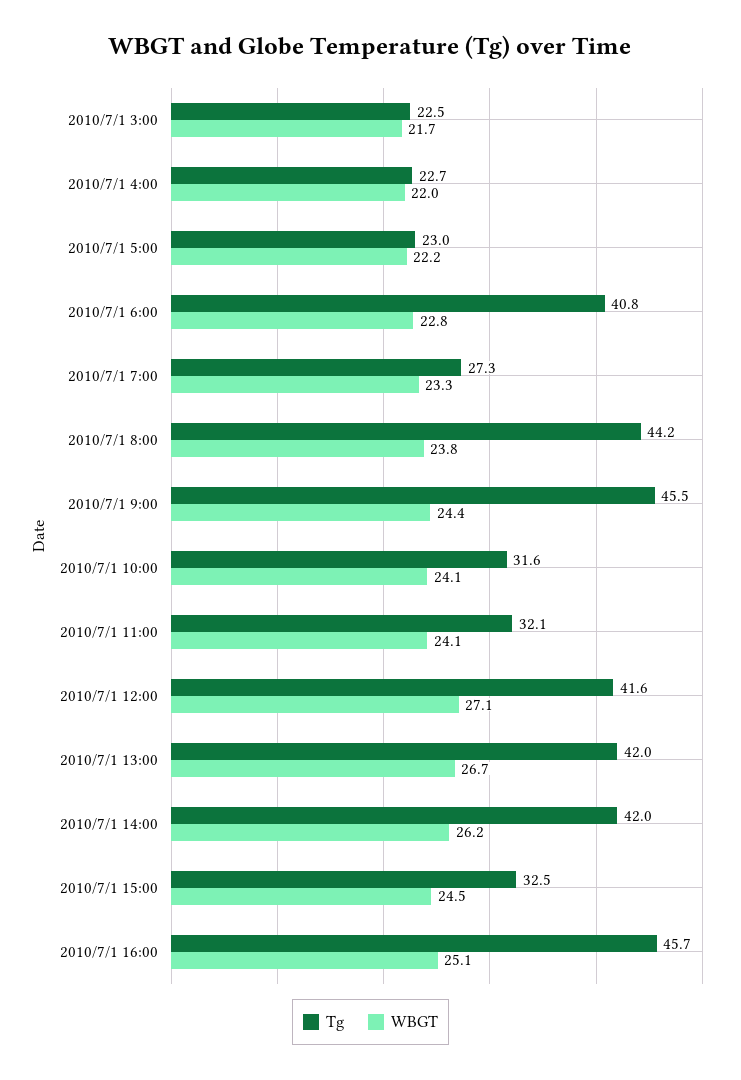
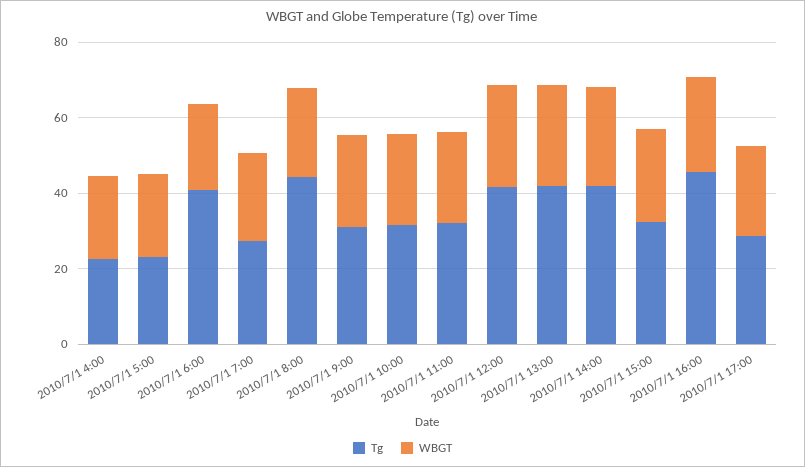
Tg, 2010/7/1 3:00: 22.5 -> none
WBGT, 2010/7/1 3:00: 21.7 -> none
Tg, 2010/7/1 9:00: 45.5 -> 30
Tg, 2010/7/1 17:00: none -> 30
WBGT, 2010/7/1 17:00: none -> 25

